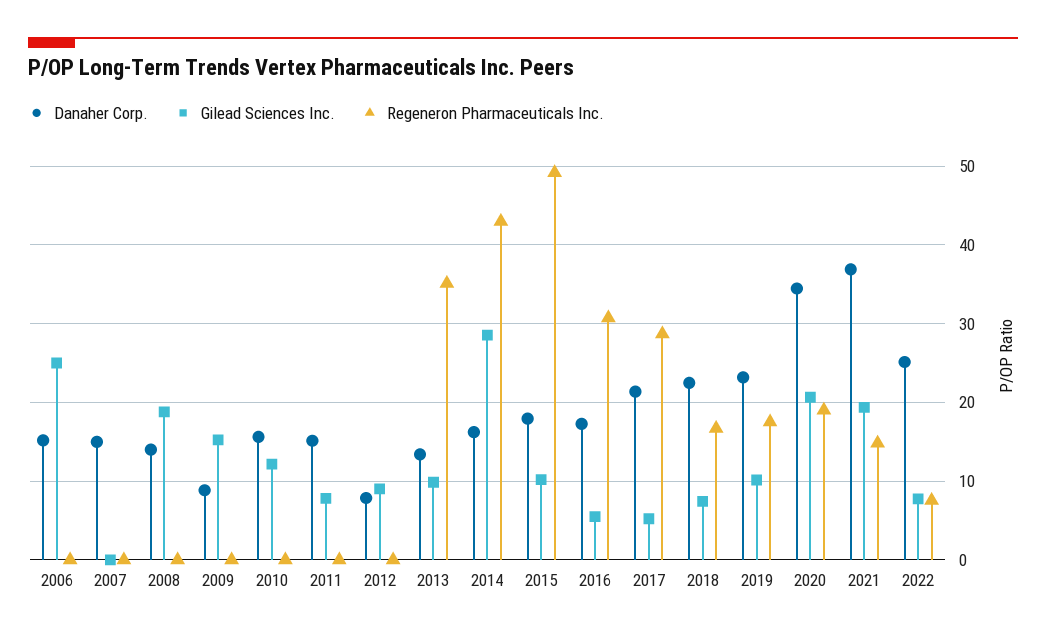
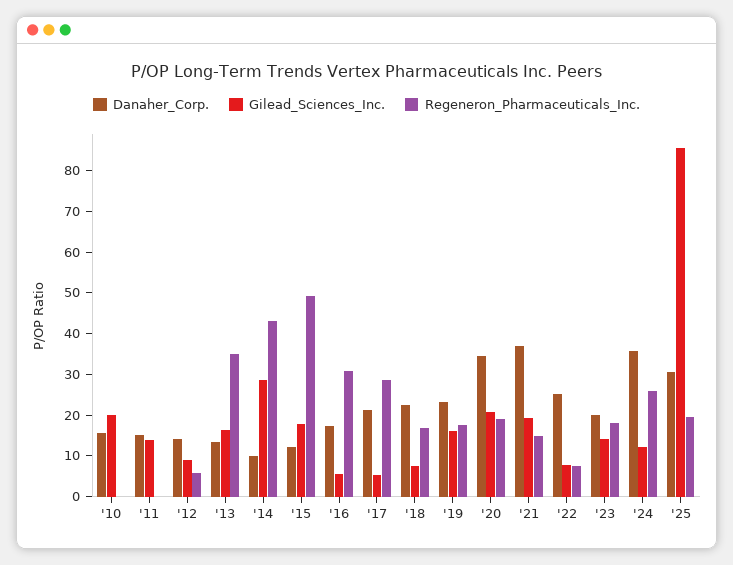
Danaher Corp., 2006: 15 -> none
Gilead Sciences Inc., 2006: 25 -> none
Regeneron Pharmaceuticals Inc., 2006: 0 -> none
Danaher Corp., 2007: 15 -> none
Gilead Sciences Inc., 2007: 0 -> none
Regeneron Pharmaceuticals Inc., 2007: 0 -> none
Danaher Corp., 2008: 14 -> none
Gilead Sciences Inc., 2008: 19 -> none
Regeneron Pharmaceuticals Inc., 2008: 0 -> none
Danaher Corp., 2009: 9 -> none
Gilead Sciences Inc., 2009: 15 -> none
Regeneron Pharmaceuticals Inc., 2009: 0 -> none
Gilead Sciences Inc., 2010: 12 -> 20
Gilead Sciences Inc., 2011: 8 -> 14
Danaher Corp., 2012: 8 -> 14
Regeneron Pharmaceuticals Inc., 2012: 0 -> 6
Gilead Sciences Inc., 2013: 10 -> 16
Danaher Corp., 2014: 16 -> 10
Danaher Corp., 2015: 18 -> 12
Gilead Sciences Inc., 2015: 10 -> 18
Gilead Sciences Inc., 2019: 10 -> 16
Danaher Corp., '23: none -> 20
Gilead Sciences Inc., '23: none -> 14
Regeneron Pharmaceuticals Inc., '23: none -> 18
Danaher Corp., '24: none -> 36
Gilead Sciences Inc., '24: none -> 12
Regeneron Pharmaceuticals Inc., '24: none -> 26
Danaher Corp., '25: none -> 30
Gilead Sciences Inc., '25: none -> 86
Regeneron Pharmaceuticals Inc., '25: none -> 20

